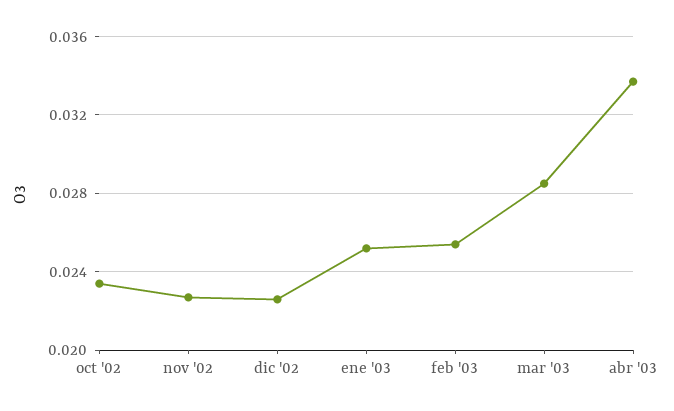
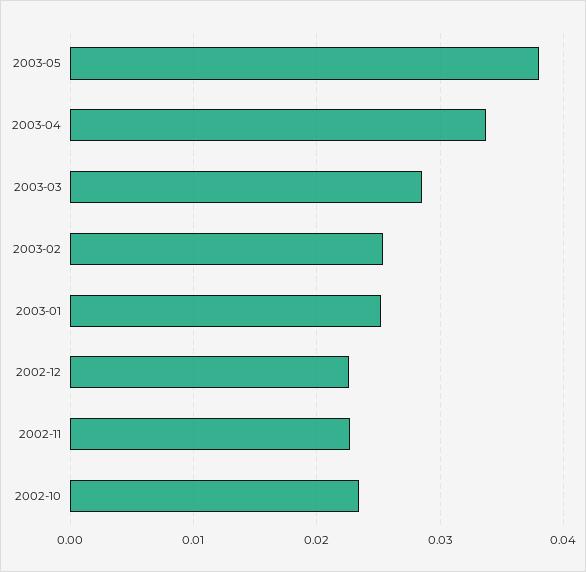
2003-05: none -> 0.038

